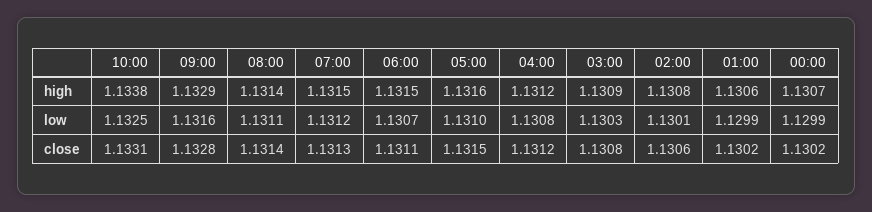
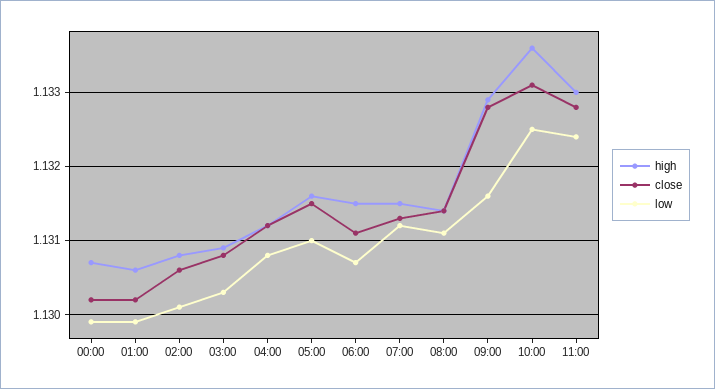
high, 10:00: 1.1338 -> 1.1336
high, 11:00: none -> 1.133
close, 11:00: none -> 1.1328
low, 11:00: none -> 1.1324

